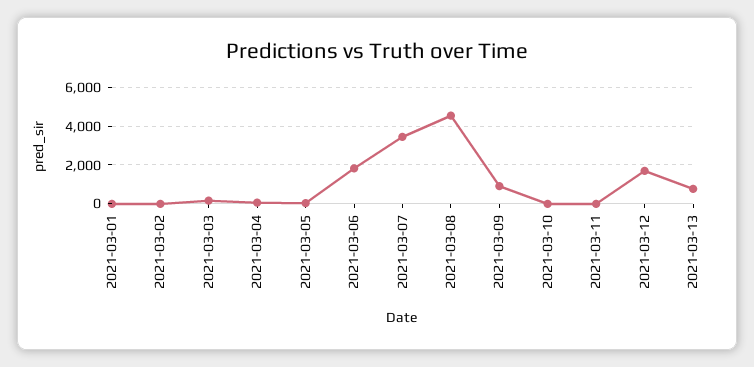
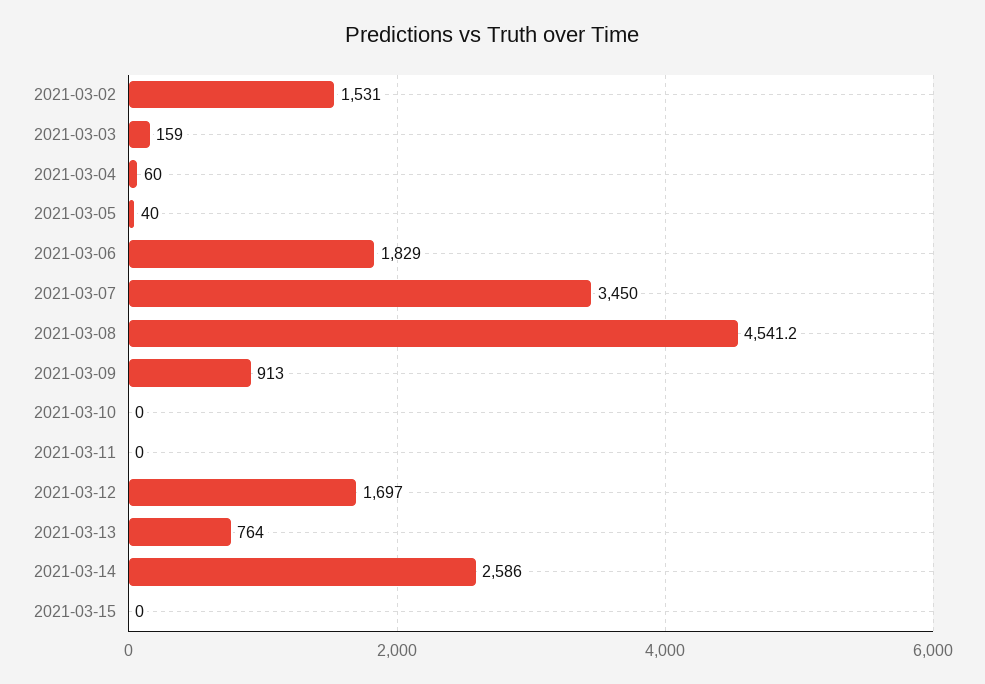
2021-03-01: 0 -> none
2021-03-02: 0 -> 1531
2021-03-14: none -> 2586
2021-03-15: none -> 0

